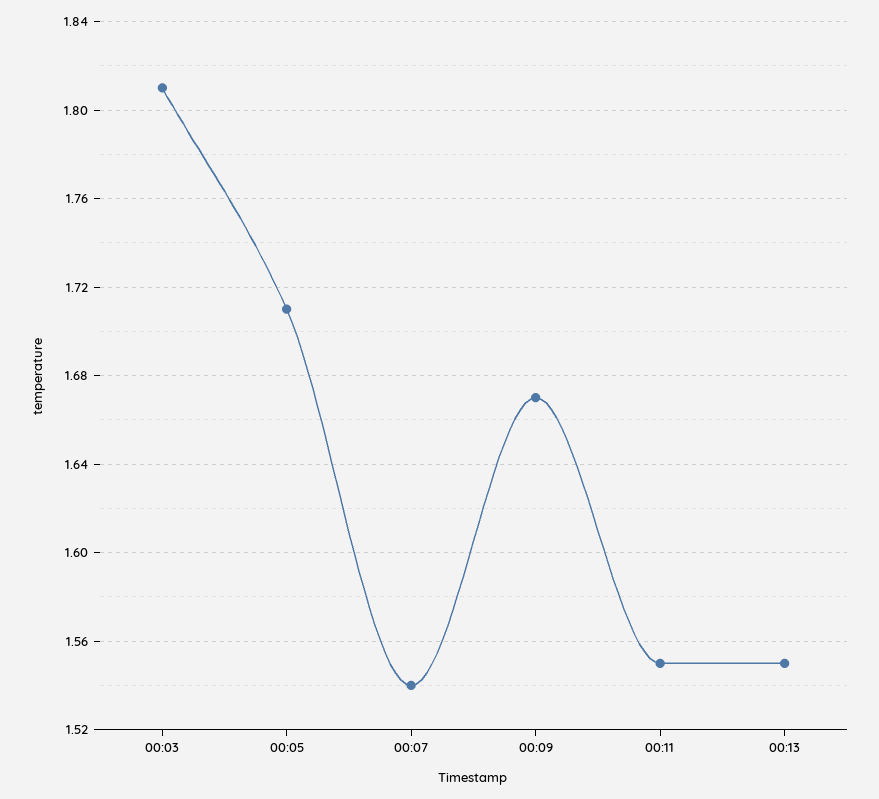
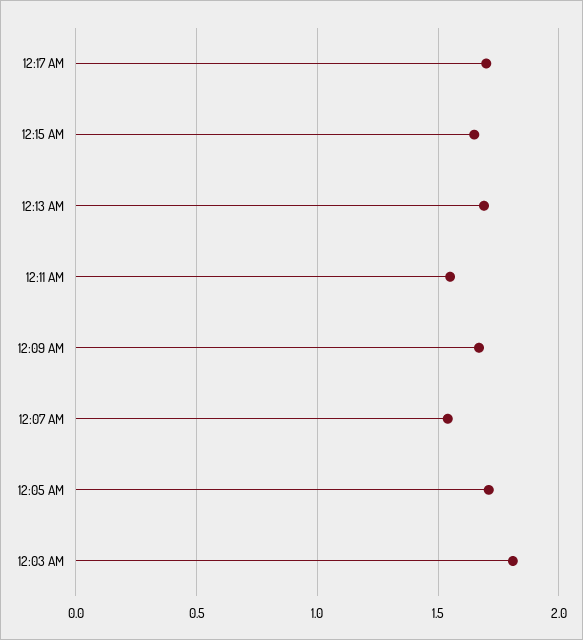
00:13: 1.55 -> 1.7
12:17 AM: none -> 1.7
12:15 AM: none -> 1.65

